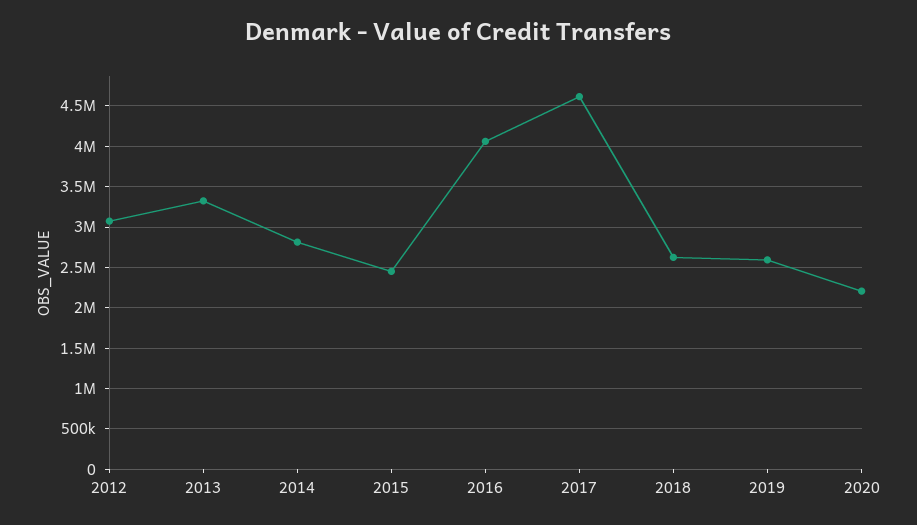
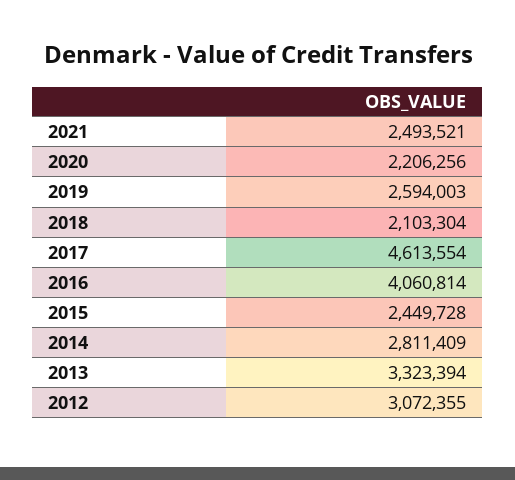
2018: 2600000 -> 2103304
2021: none -> 2493521

